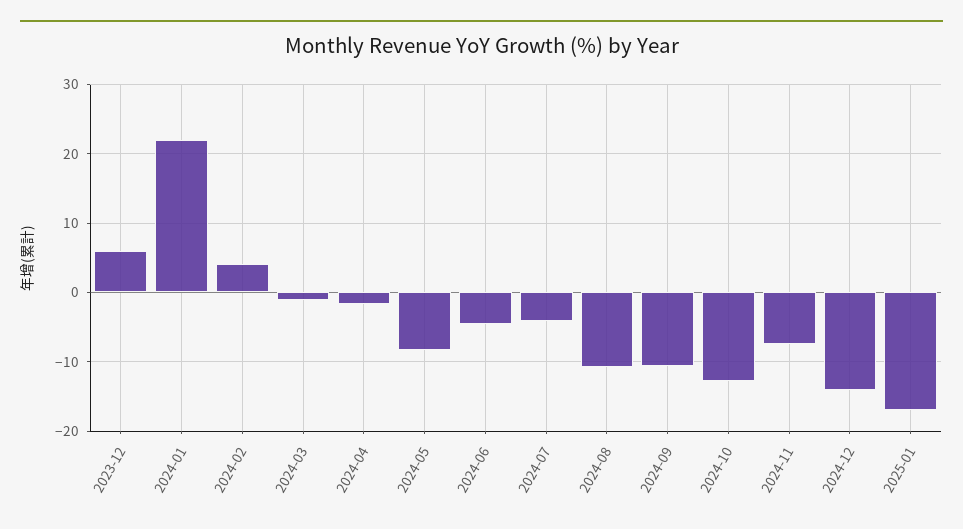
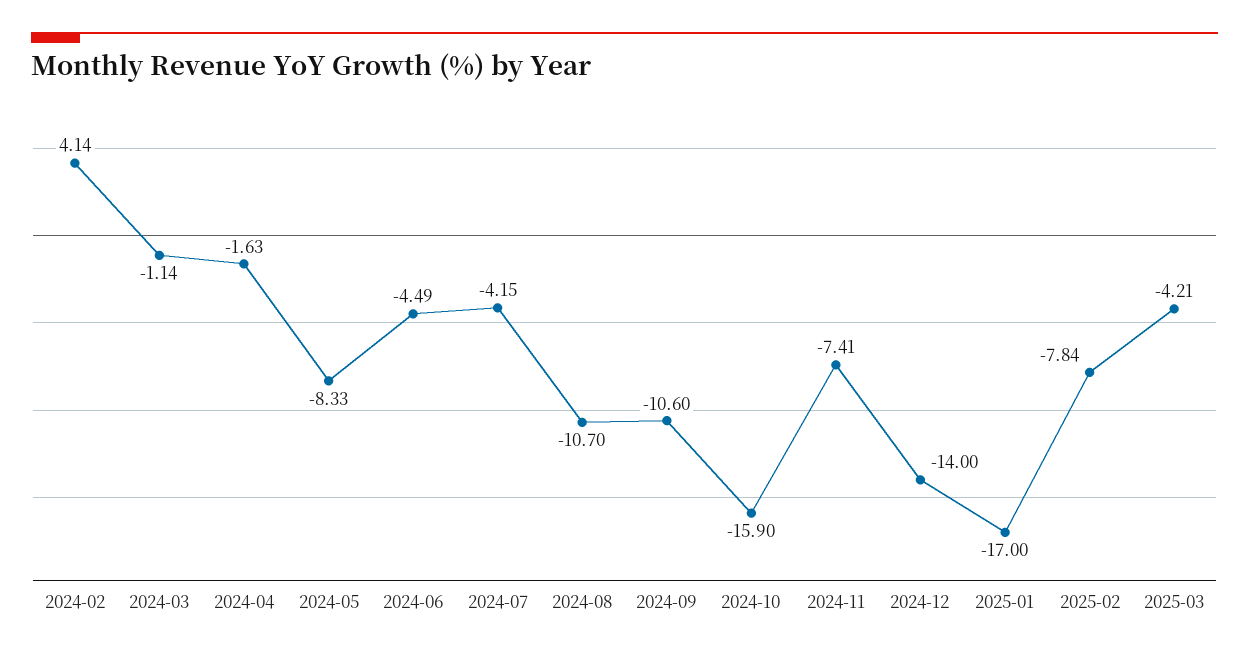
2023-12: 6 -> none
2024-01: 22 -> none
2024-10: -13 -> -15.9
2025-02: none -> -7.84
2025-03: none -> -4.21

